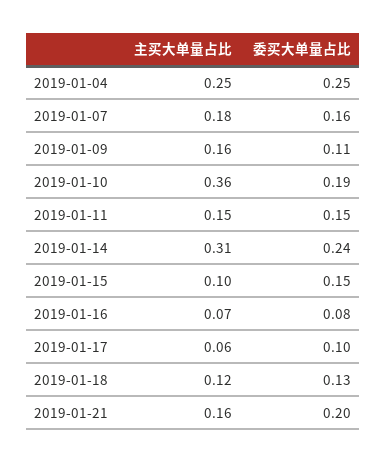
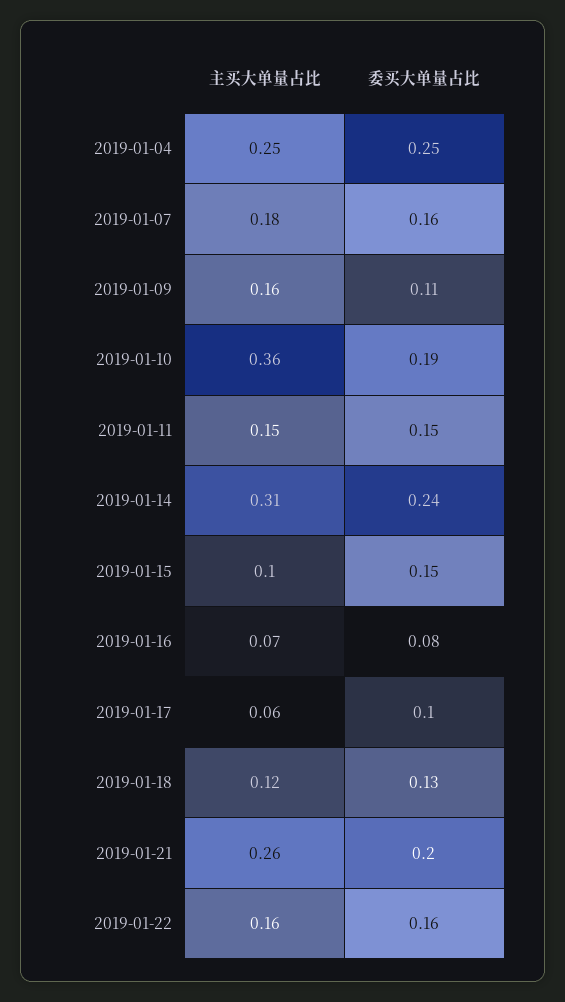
主买大单量占比, 2019-01-21: 0.16 -> 0.26
主买大单量占比, 2019-01-22: none -> 0.16
委买大单量占比, 2019-01-22: none -> 0.16

